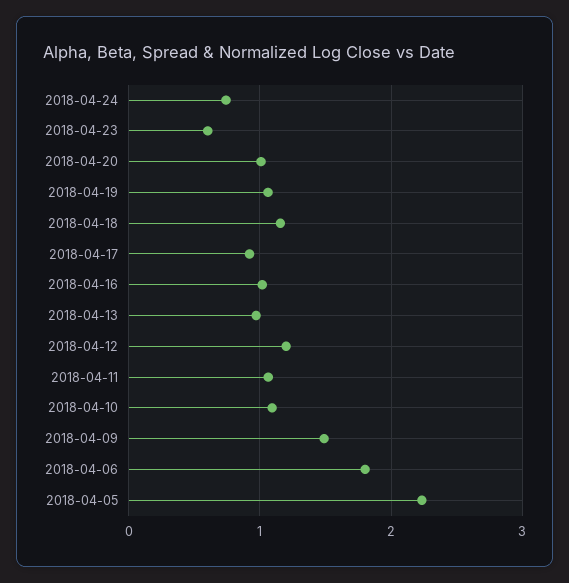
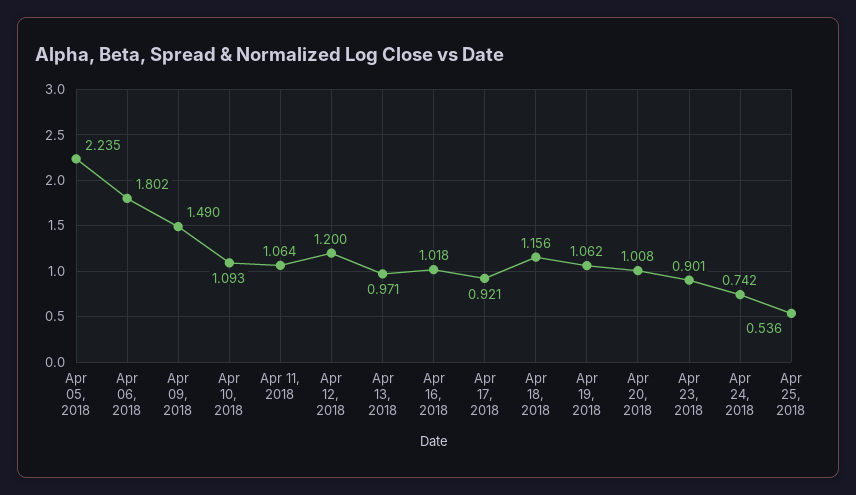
2018-04-23: 0.6 -> 0.901
Apr 25, 2018: none -> 0.536

